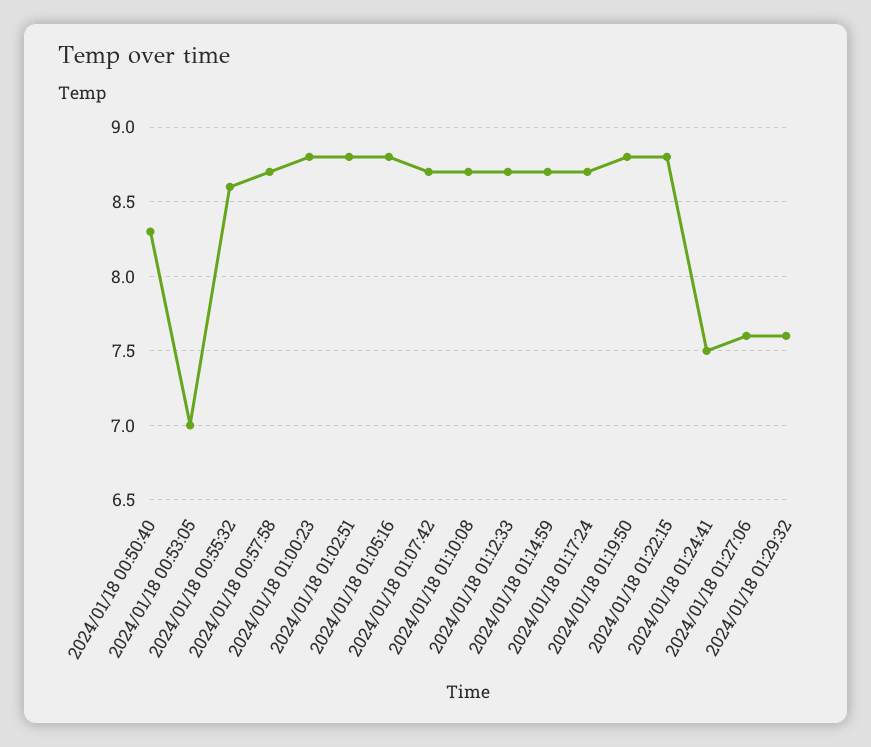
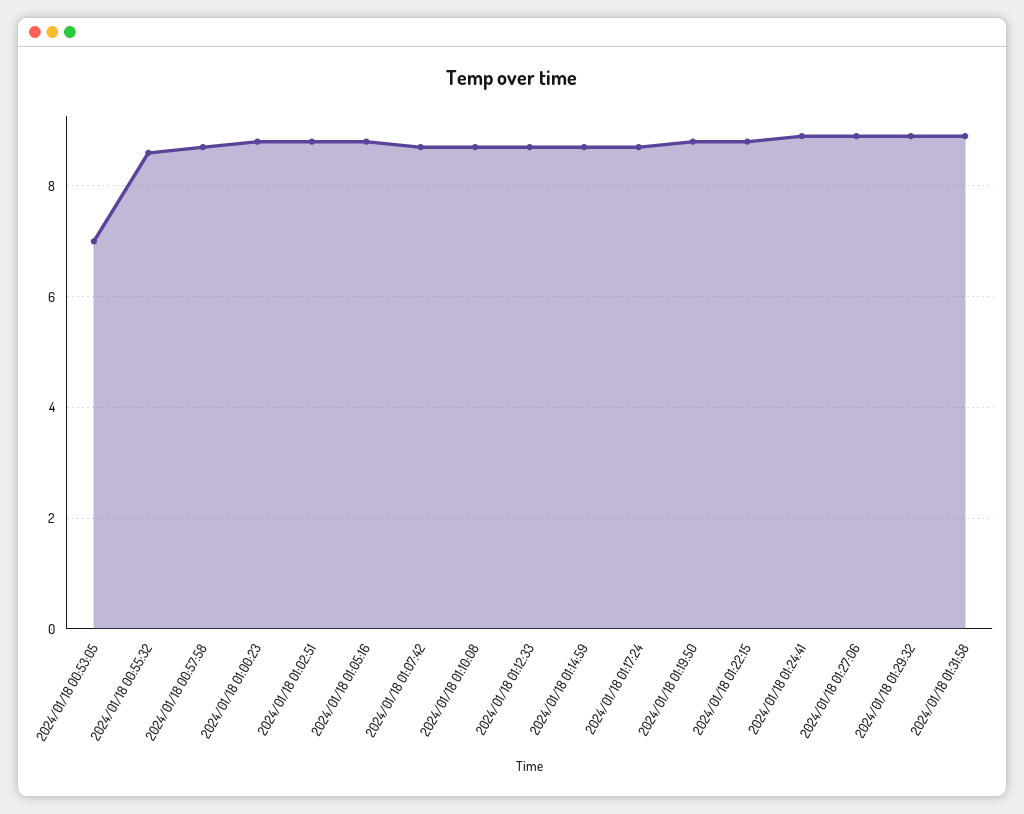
2024/01/18 00:50:40: 8.3 -> none
2024/01/18 01:24:41: 7.5 -> 9
2024/01/18 01:27:06: 7.6 -> 9
2024/01/18 01:29:32: 7.6 -> 9
2024/01/18 01:31:58: none -> 9

